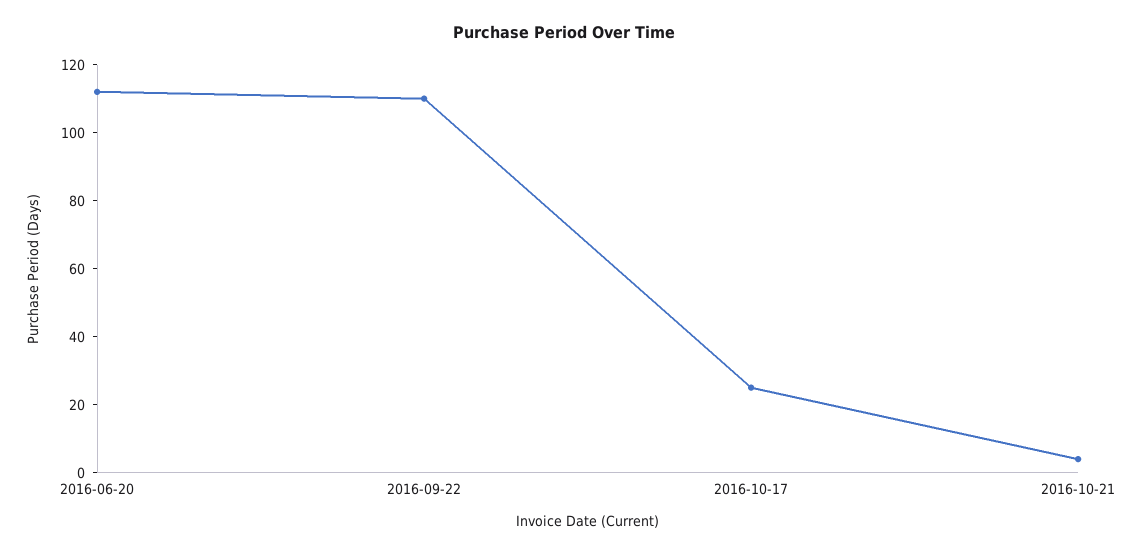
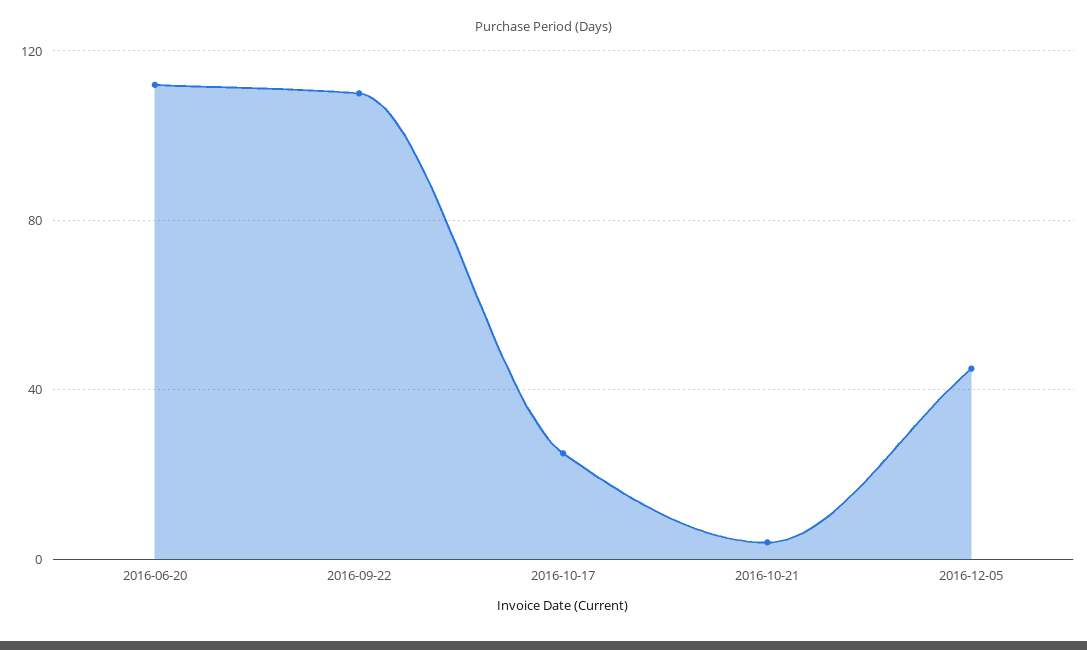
2016-12-05: none -> 45

